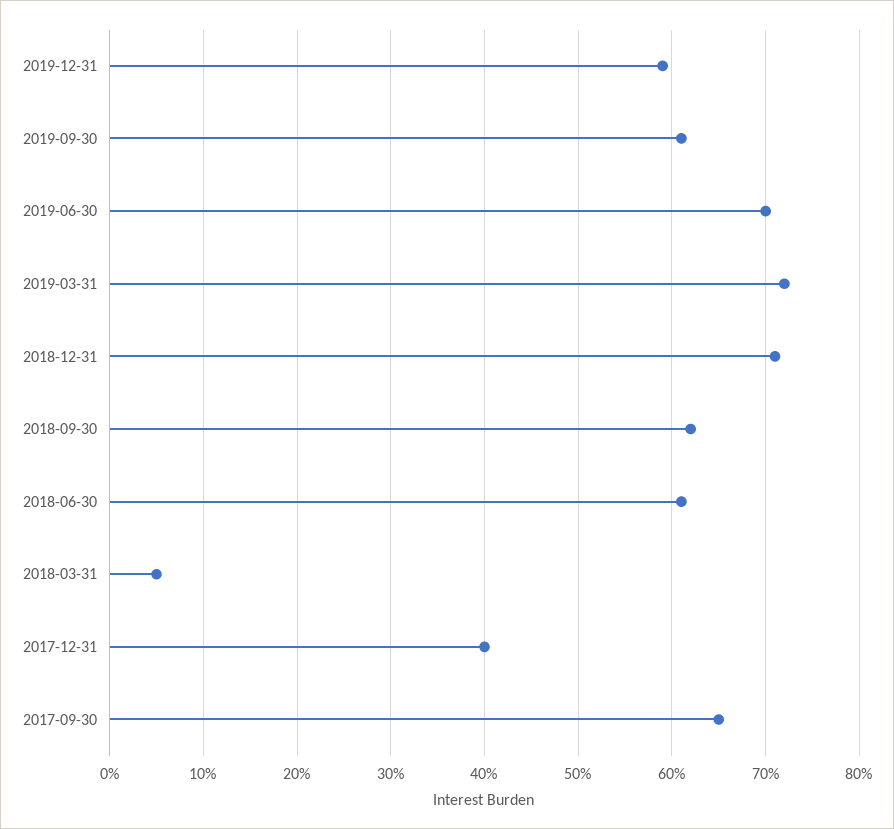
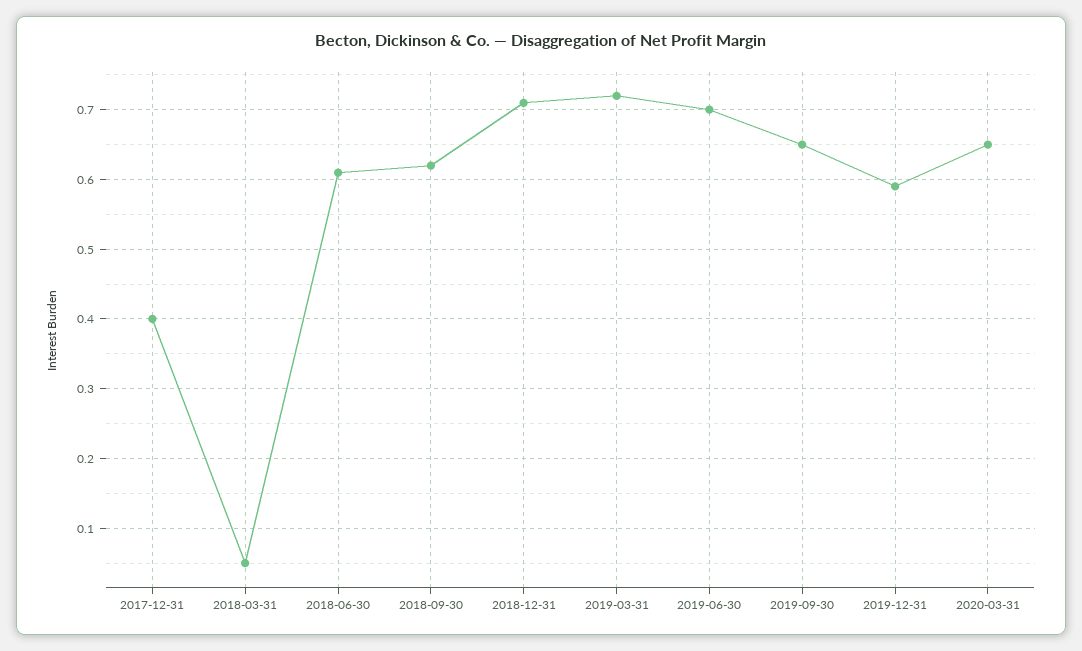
2019-09-30: 0.61 -> 0.65
2017-09-30: 0.65 -> none
2020-03-31: none -> 0.65

